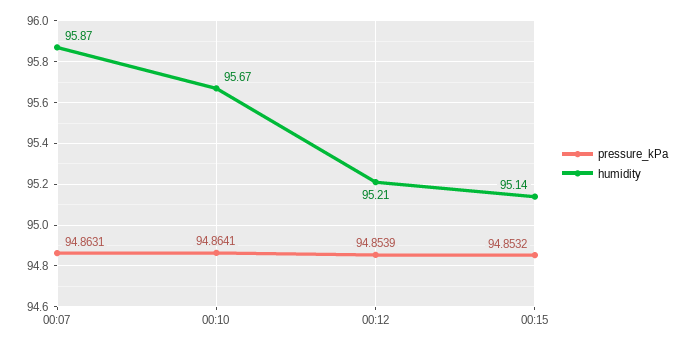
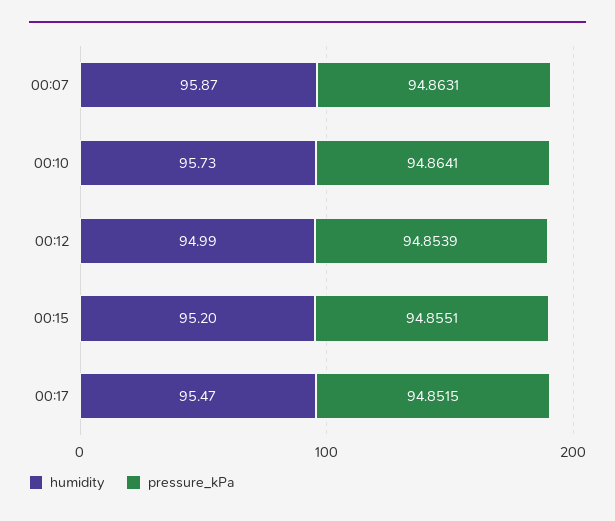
humidity, 00:10: 95.67 -> 95.73
humidity, 00:12: 95.21 -> 94.99
pressure_kPa, 00:15: 94.8532 -> 94.8551
humidity, 00:15: 95.14 -> 95.2
humidity, 00:17: none -> 95.47
pressure_kPa, 00:17: none -> 94.8515

